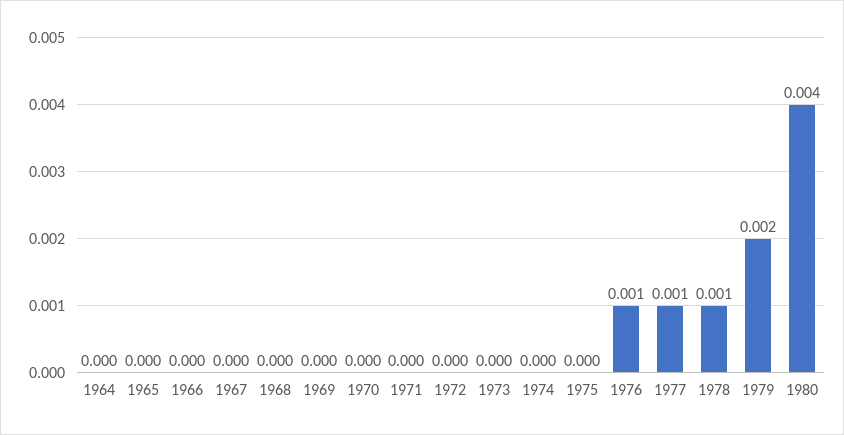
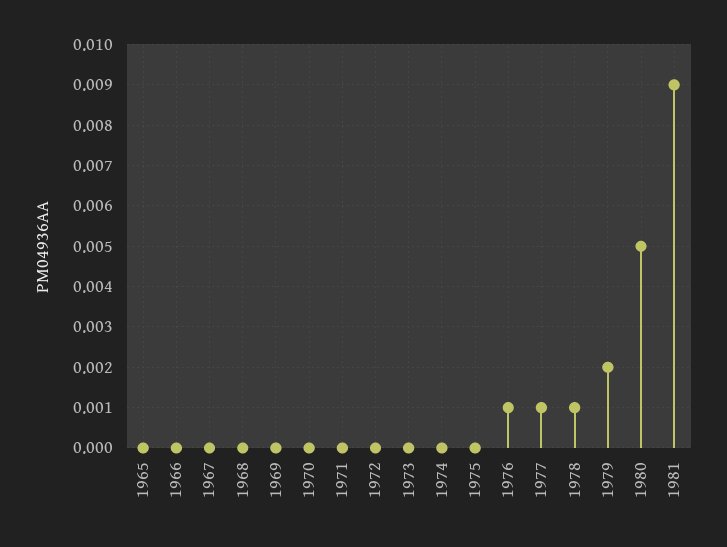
1964: 0 -> none
1980: 0.004 -> 0.005
1981: none -> 0.009

